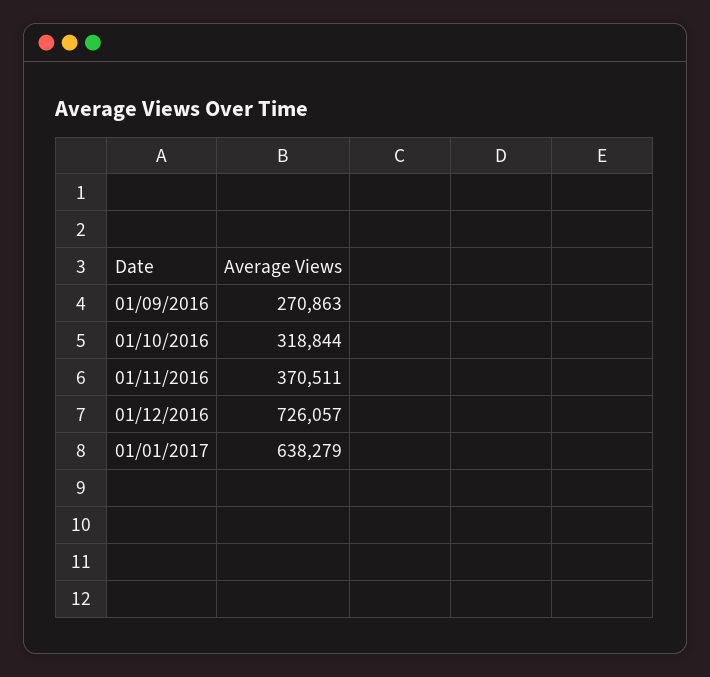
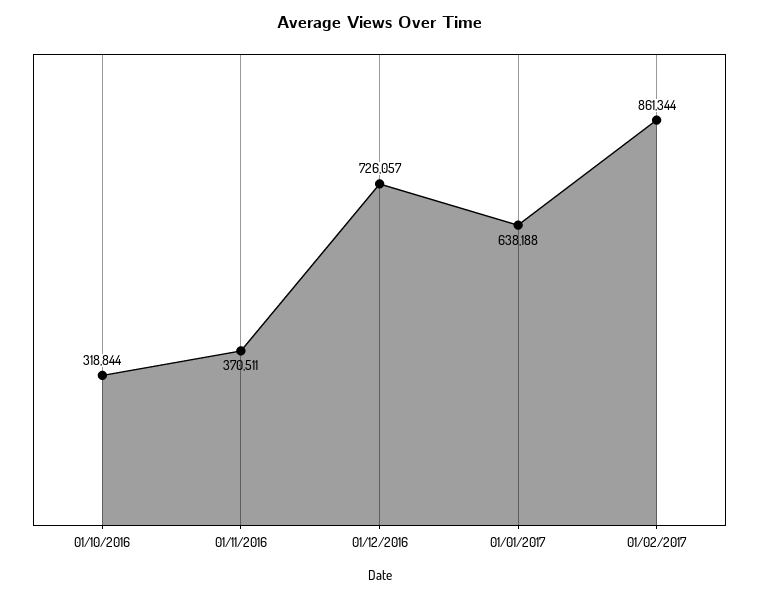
01/09/2016: 270863 -> none
01/01/2017: 638279 -> 638188
01/02/2017: none -> 861344

